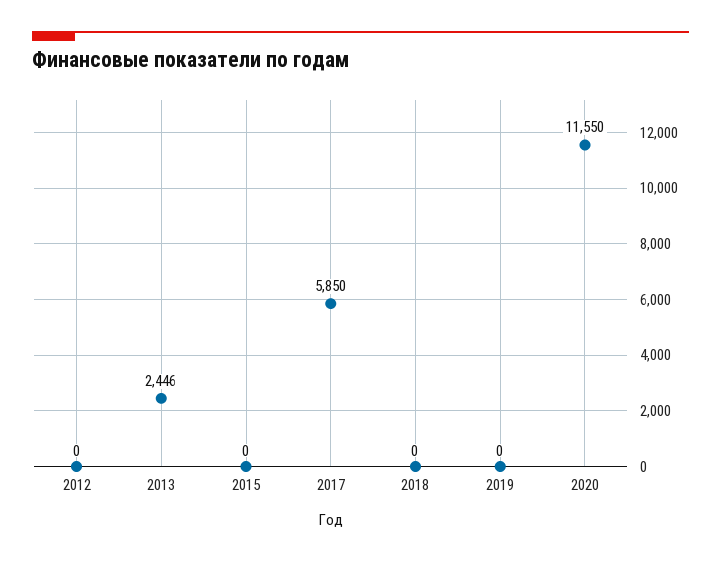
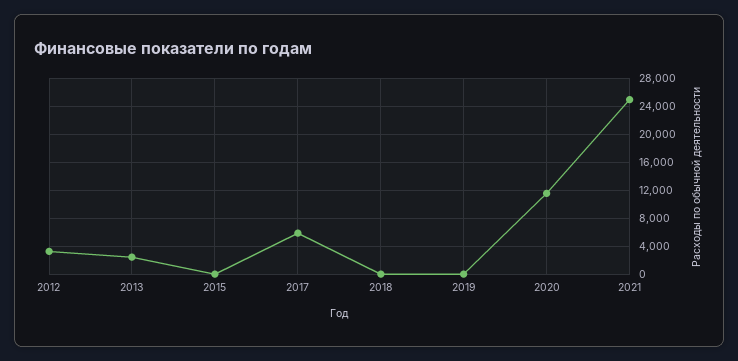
2012: 0 -> 3000
2021: none -> 25000

